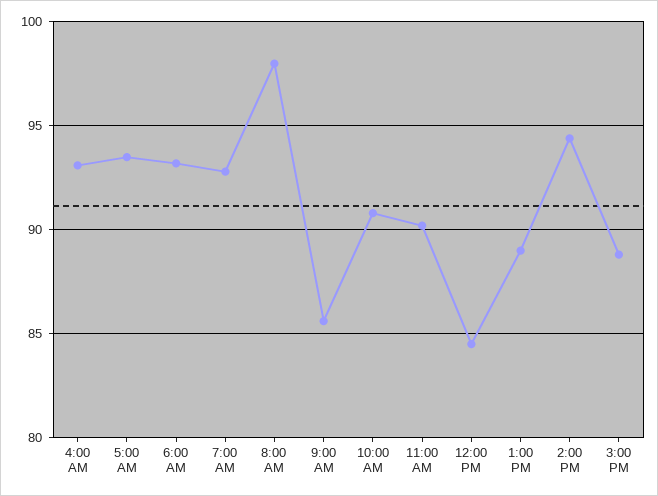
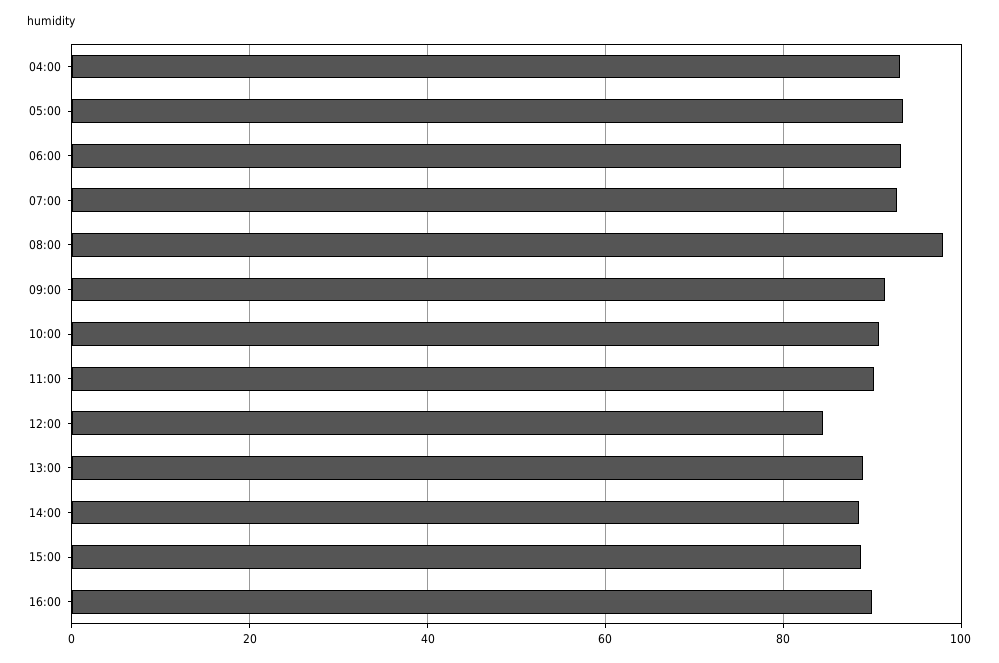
9:00 AM: 85.5 -> 92
2:00 PM: 94.5 -> 88
16:00: none -> 90

